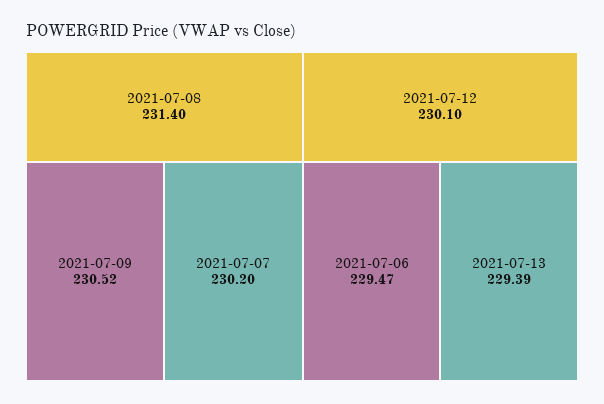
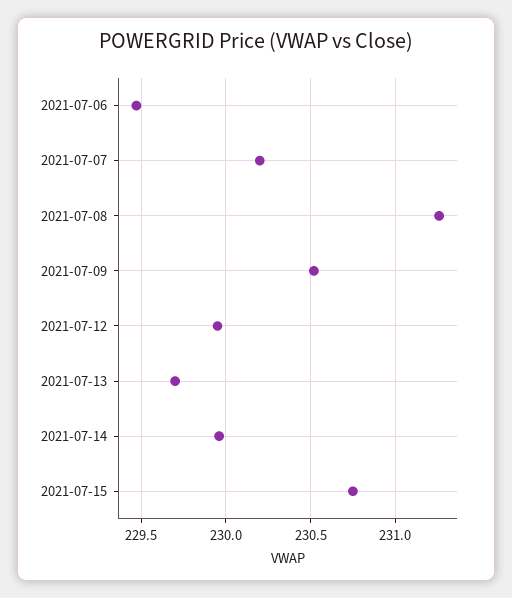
2021-07-08: 231.4 -> 231.25
2021-07-12: 230.1 -> 229.95
2021-07-13: 229.39 -> 229.7
2021-07-14: none -> 229.95
2021-07-15: none -> 230.75

